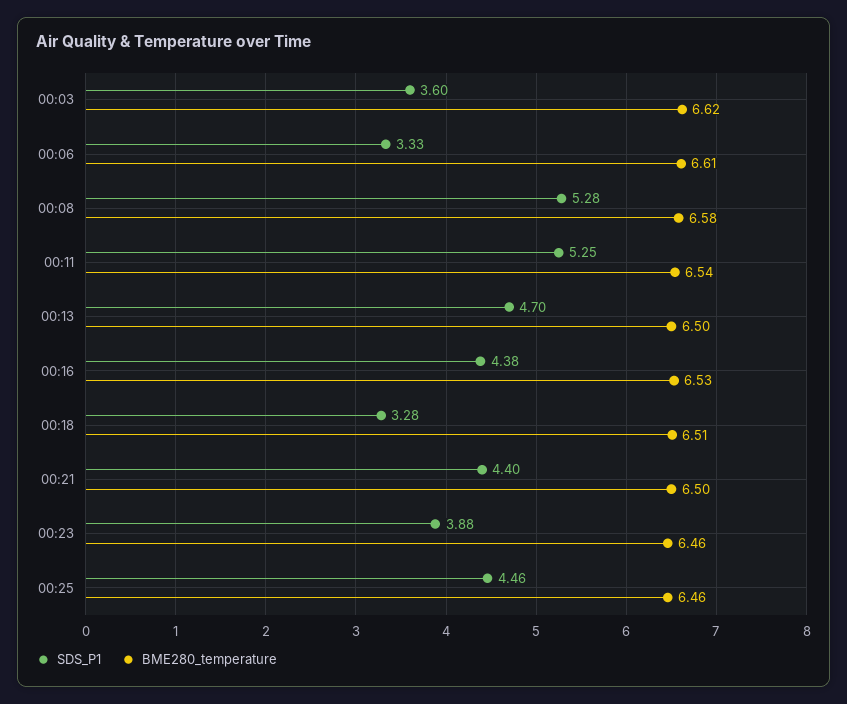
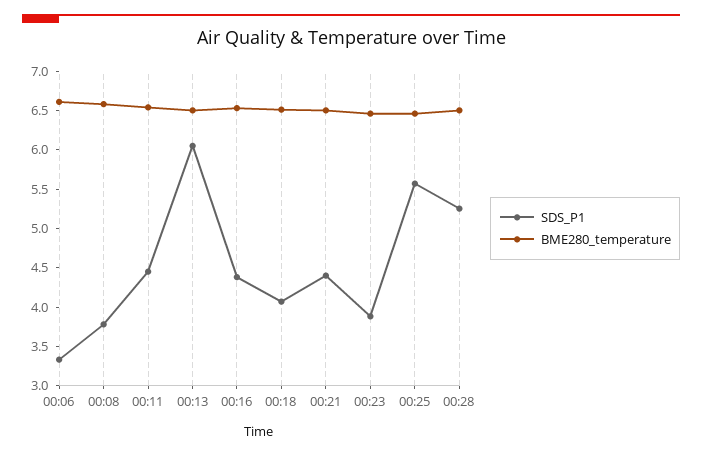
SDS_P1, 00:03: 3.6 -> none
BME280_temperature, 00:03: 6.62 -> none
SDS_P1, 00:08: 5.28 -> 3.75
SDS_P1, 00:11: 5.25 -> 4.5
SDS_P1, 00:13: 4.7 -> 6
SDS_P1, 00:18: 3.28 -> 4
SDS_P1, 00:25: 4.46 -> 5.5
SDS_P1, 00:28: none -> 5.25
BME280_temperature, 00:28: none -> 6.5

